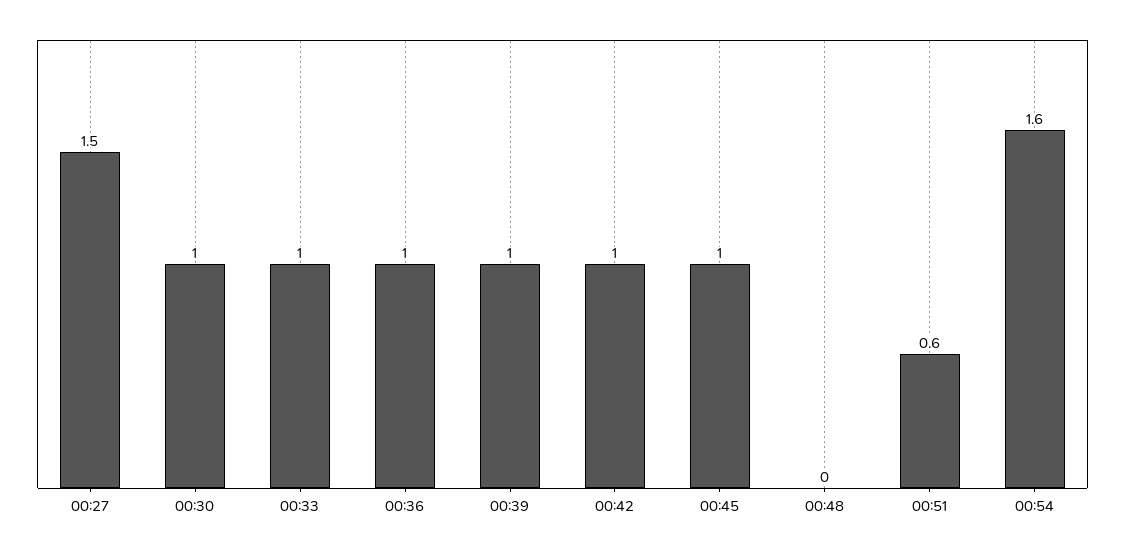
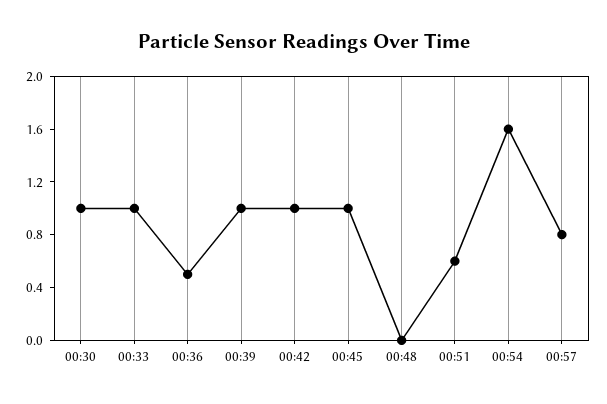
00:27: 1.5 -> none
00:36: 1 -> 0.5
00:57: none -> 0.8

